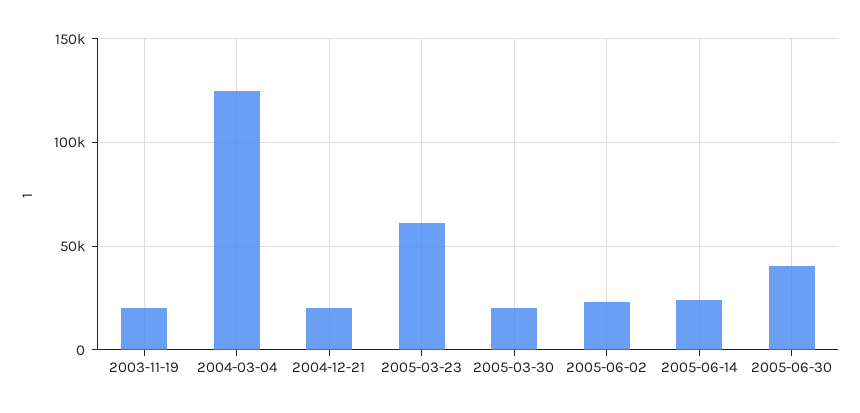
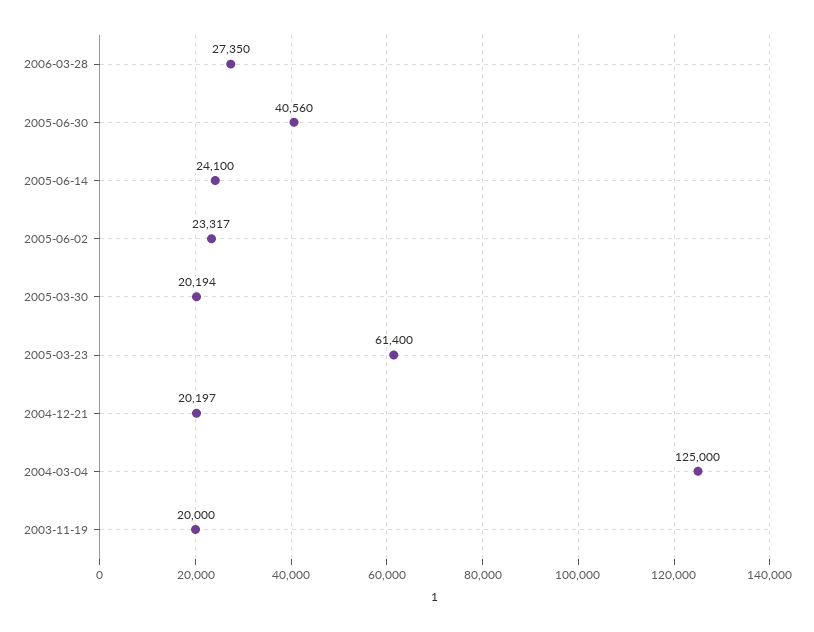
2006-03-28: none -> 27350

